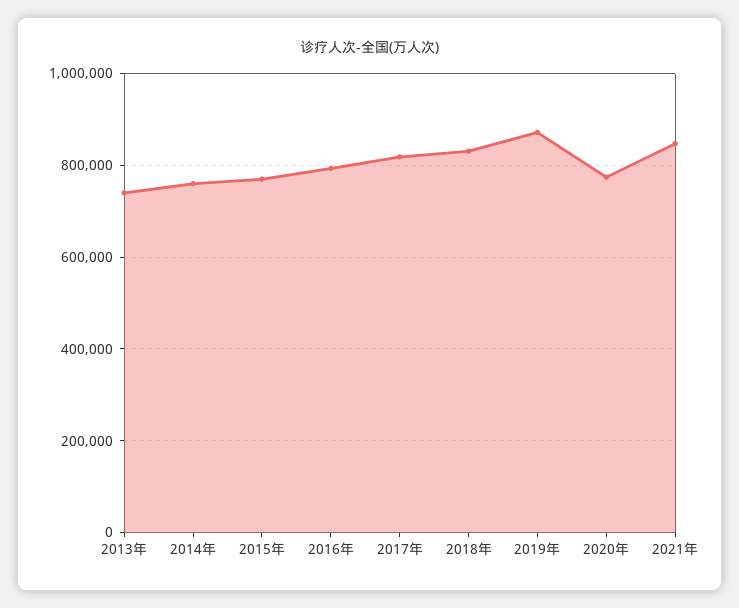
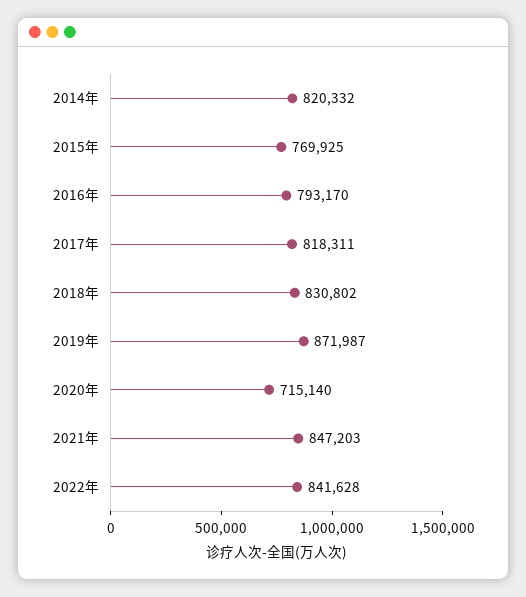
2013年: 740000 -> none
2014年: 760000 -> 820332
2020年: 780000 -> 715140
2022年: none -> 841628

